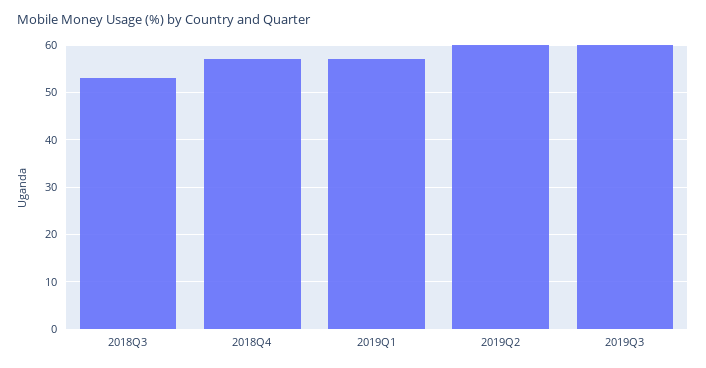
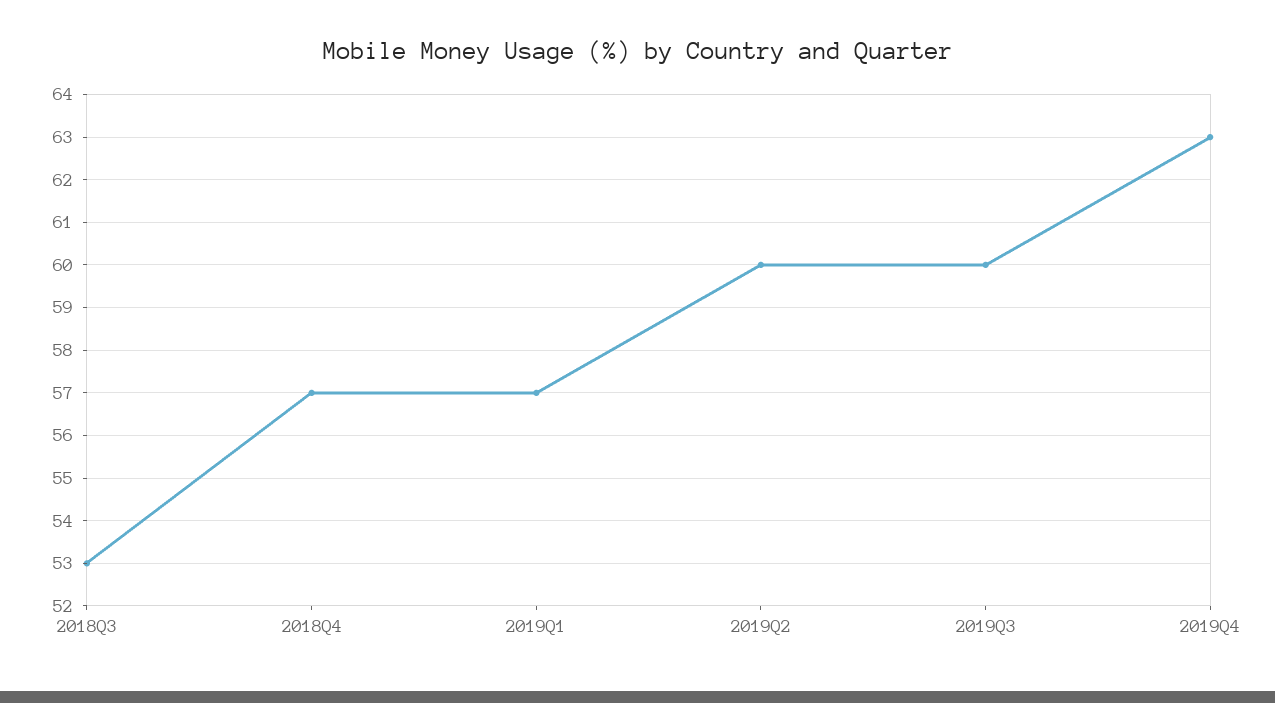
2019Q4: none -> 63

